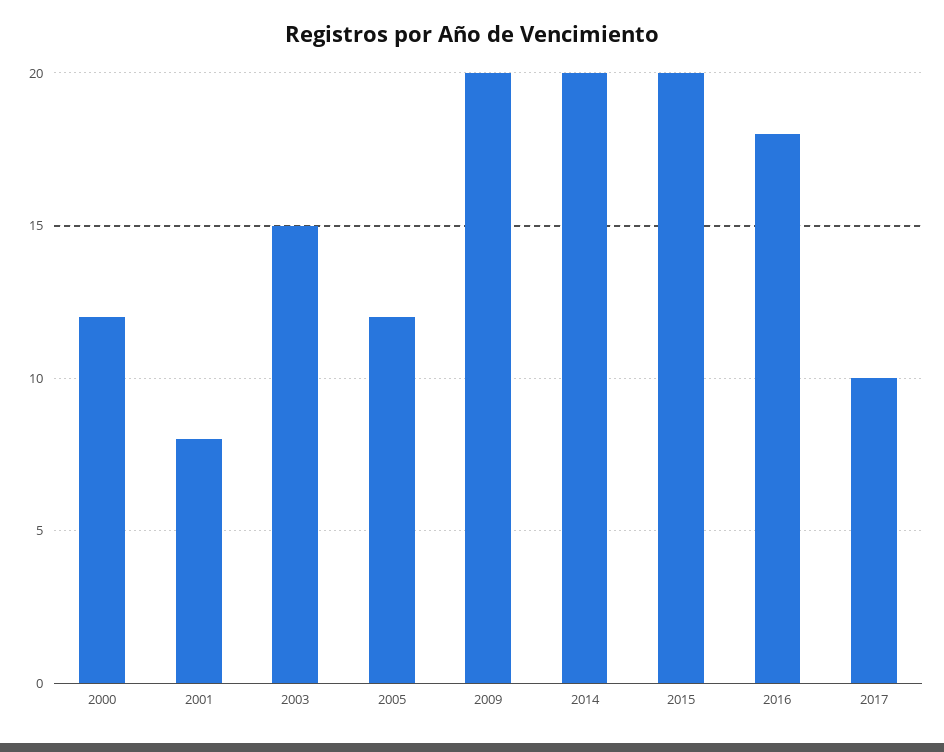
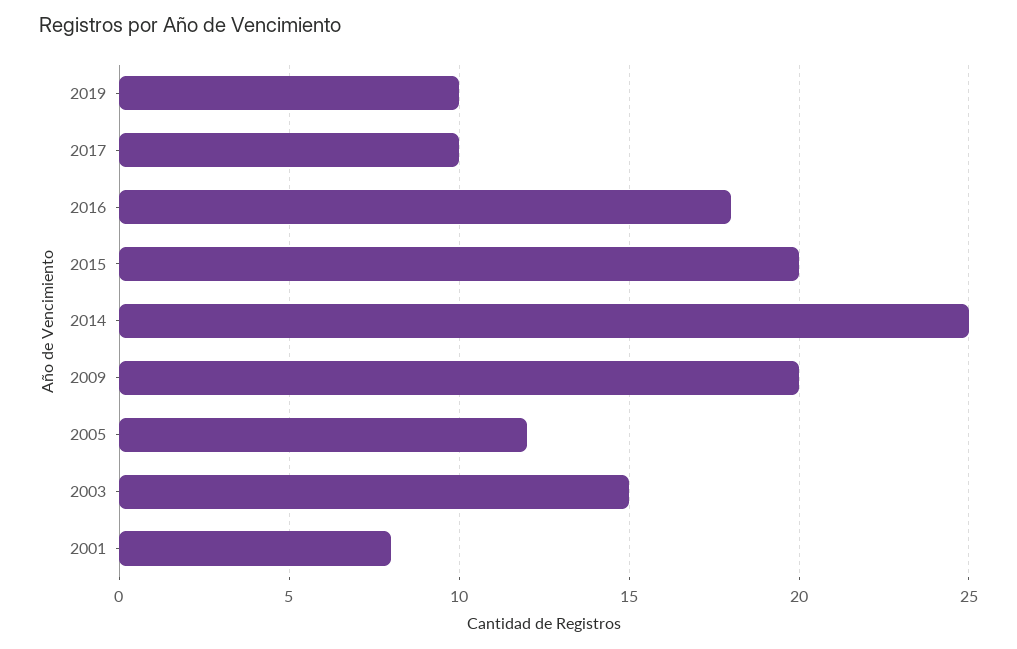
2000: 12 -> none
2014: 20 -> 25
2019: none -> 10

